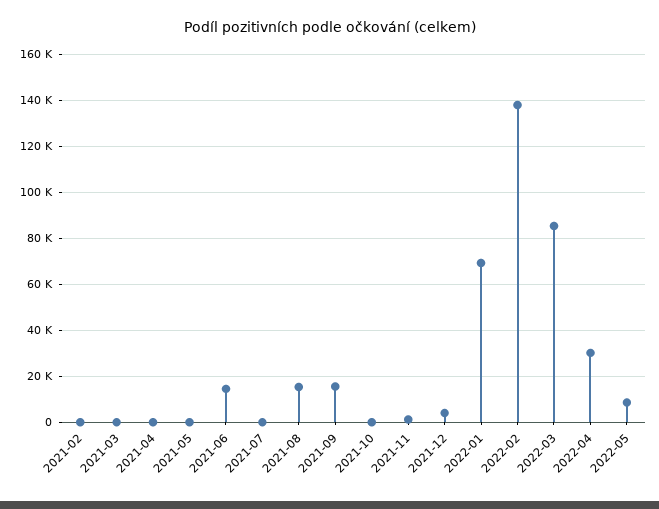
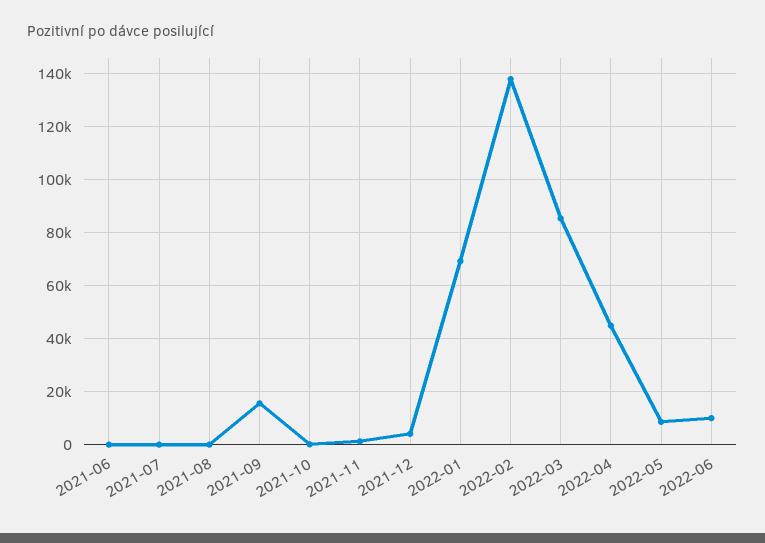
2021-02: 0 -> none
2021-03: 0 -> none
2021-04: 0 -> none
2021-05: 0 -> none
2021-06: 15000 -> 0
2021-08: 15000 -> 0
2022-04: 30000 -> 45000
2022-06: none -> 10000

